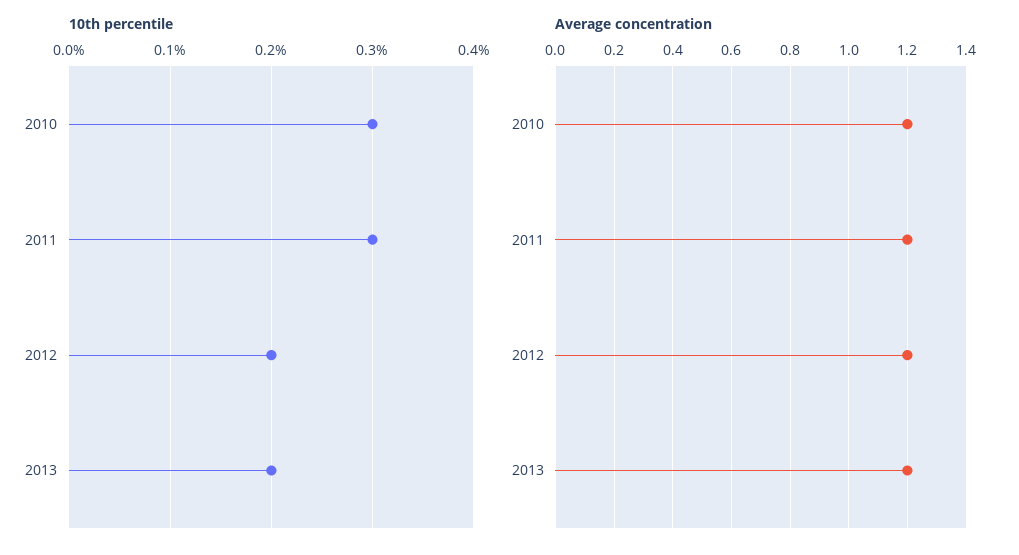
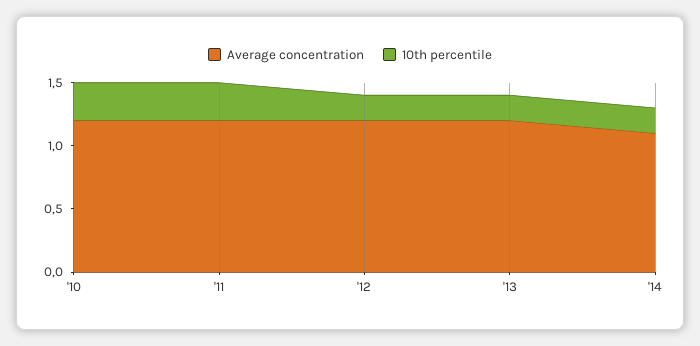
Average concentration, '14: none -> 1.1
10th percentile, '14: none -> 0.2

